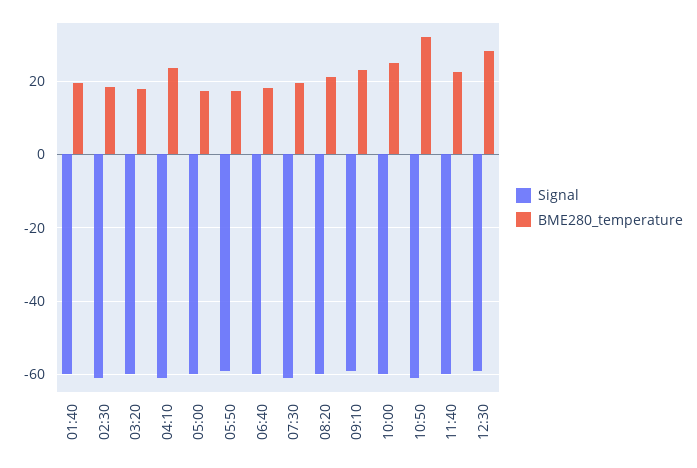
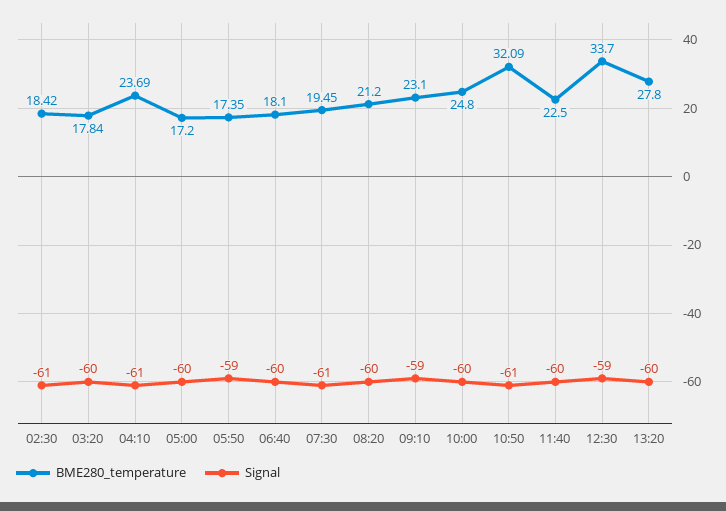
Signal, 01:40: -60 -> none
BME280_temperature, 01:40: 20 -> none
BME280_temperature, 12:30: 28 -> 33.7
BME280_temperature, 13:20: none -> 27.8
Signal, 13:20: none -> -60

